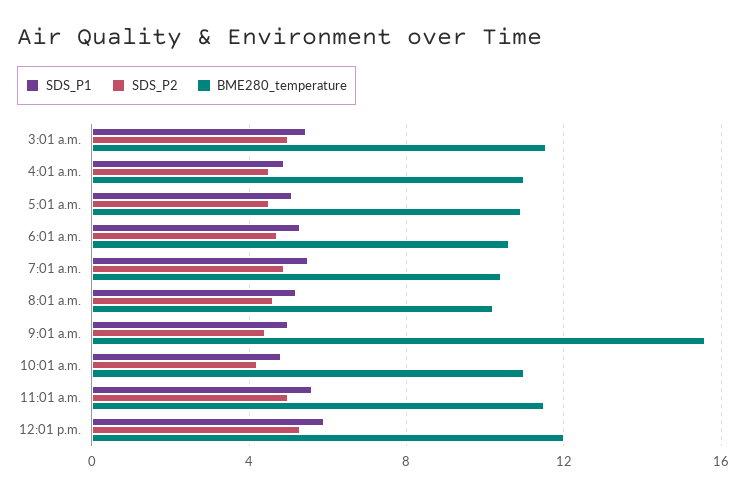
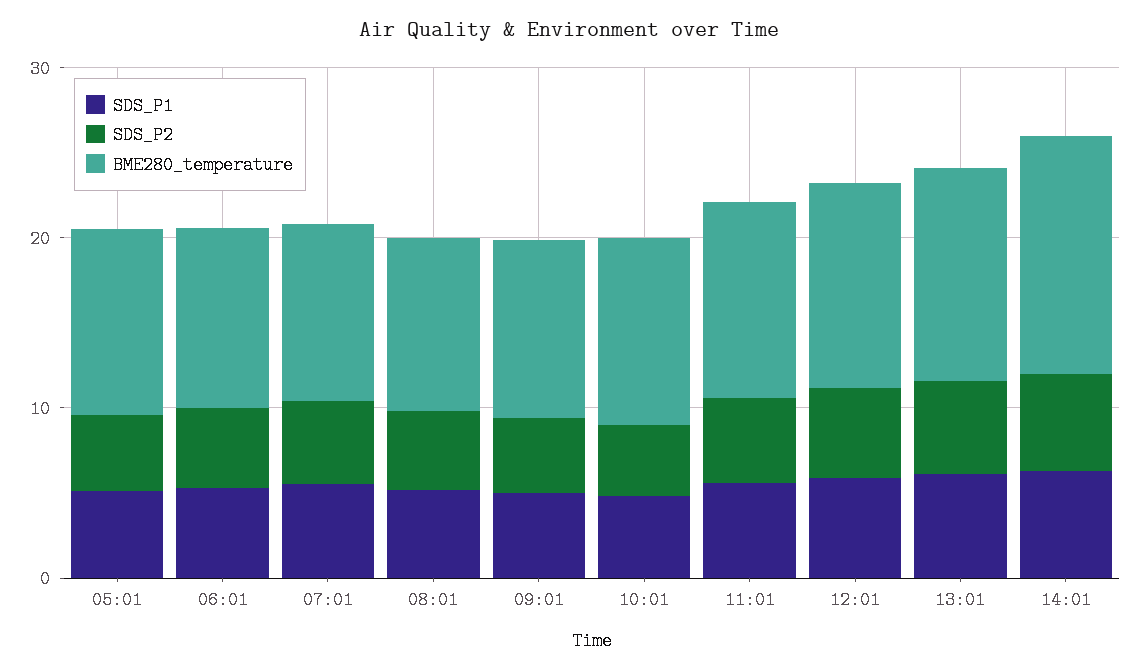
SDS_P1, 3:01 a.m.: 5.5 -> none
SDS_P2, 3:01 a.m.: 5 -> none
BME280_temperature, 3:01 a.m.: 11.5 -> none
SDS_P1, 4:01 a.m.: 5 -> none
SDS_P2, 4:01 a.m.: 4.5 -> none
BME280_temperature, 4:01 a.m.: 11 -> none
BME280_temperature, 9:01 a.m.: 15.5 -> 10
SDS_P1, 13:01: none -> 6
SDS_P2, 13:01: none -> 6
BME280_temperature, 13:01: none -> 12
SDS_P1, 14:01: none -> 6
SDS_P2, 14:01: none -> 6
BME280_temperature, 14:01: none -> 14

